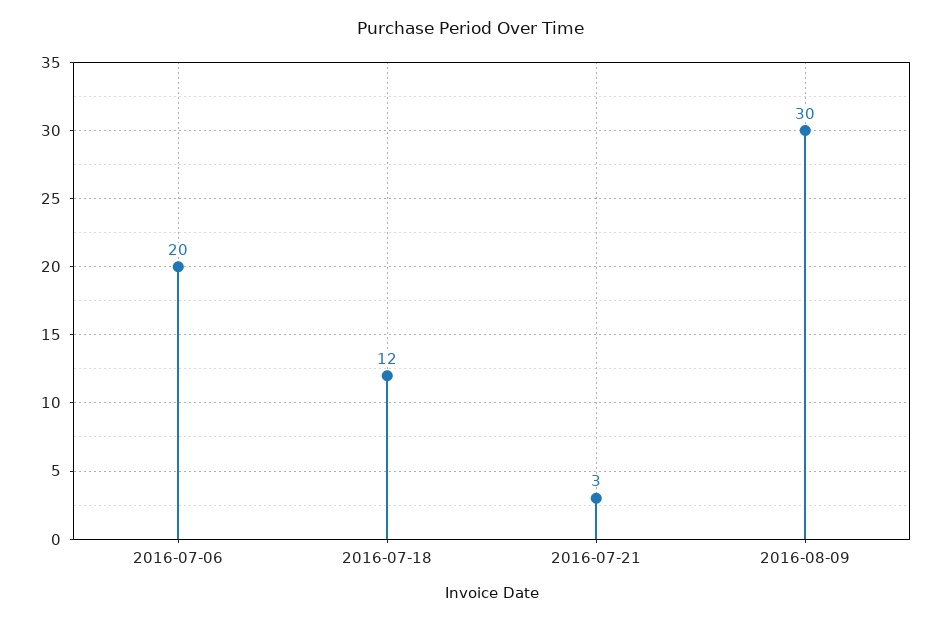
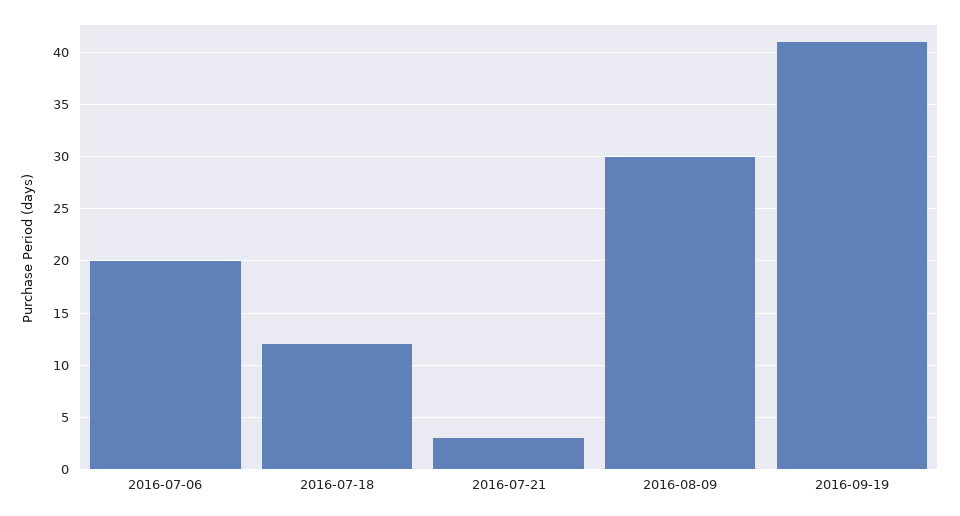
2016-09-19: none -> 41

